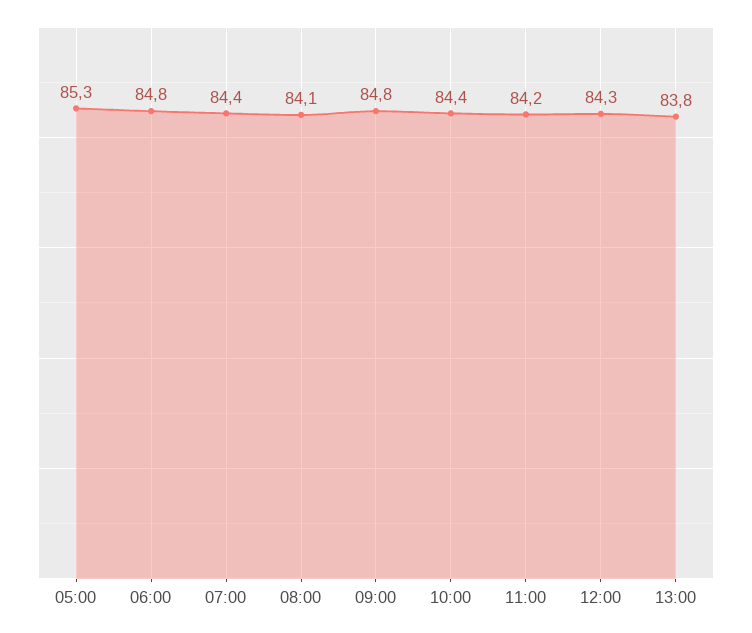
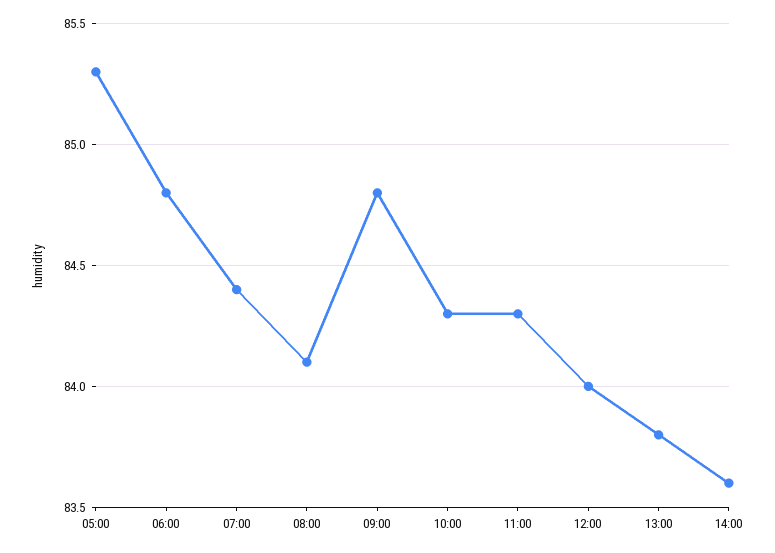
10:00: 84.4 -> 84.3
11:00: 84.2 -> 84.3
12:00: 84.3 -> 84
14:00: none -> 83.6

